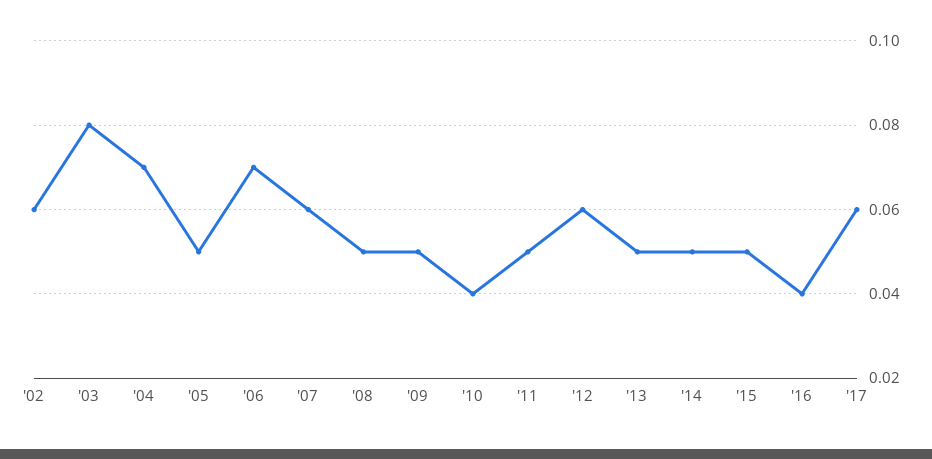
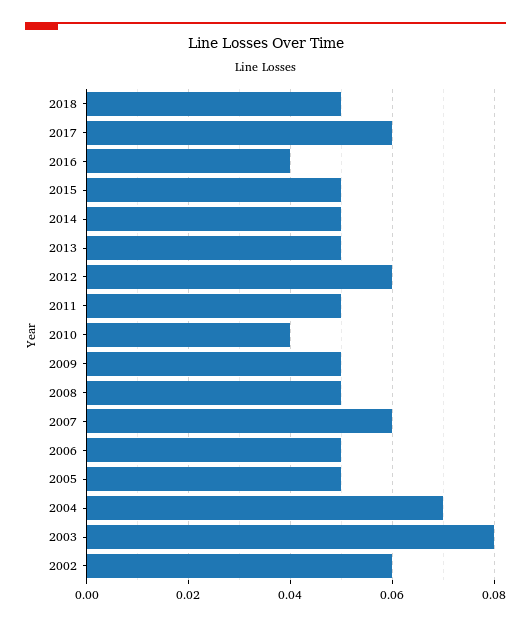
'06: 0.07 -> 0.05
2018: none -> 0.05

